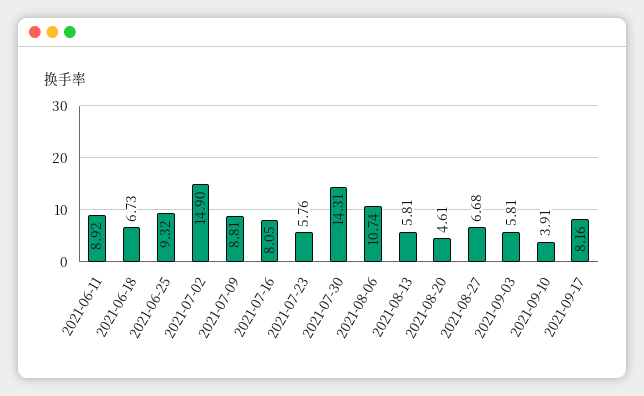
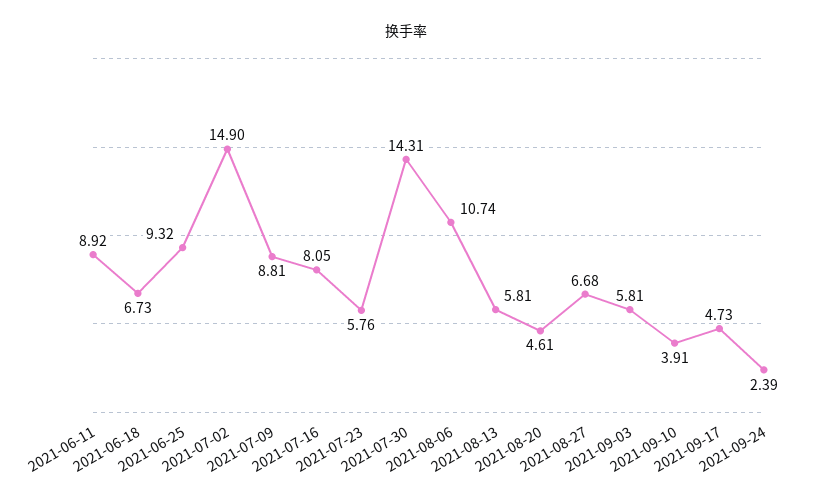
2021-09-17: 8.16 -> 4.73
2021-09-24: none -> 2.39

